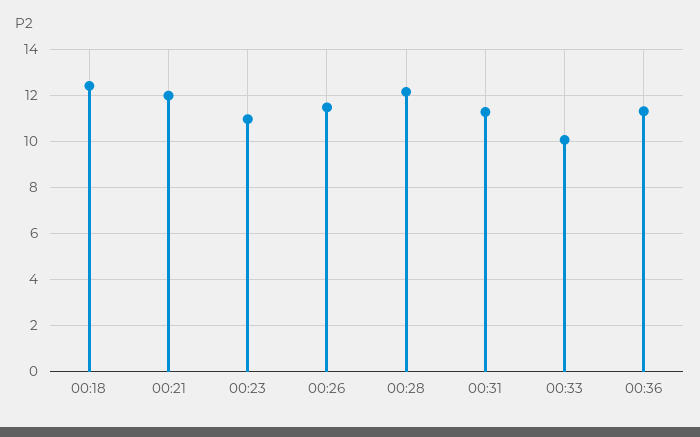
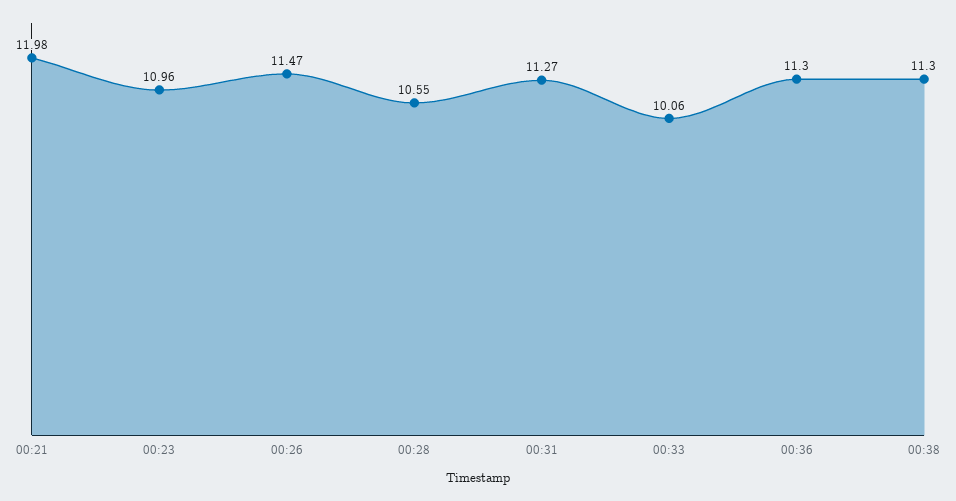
00:18: 12.5 -> none
00:28: 12 -> 10.55
00:38: none -> 11.3

